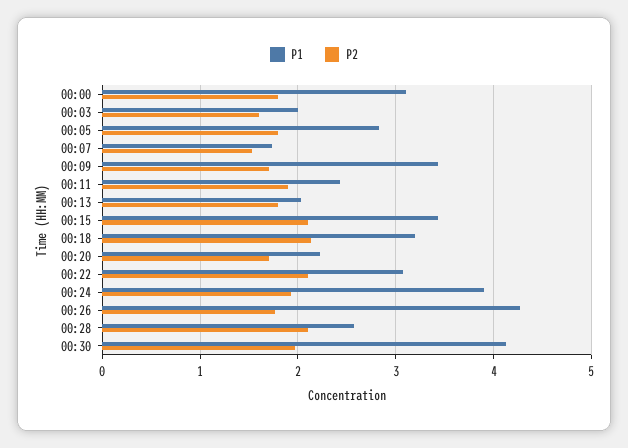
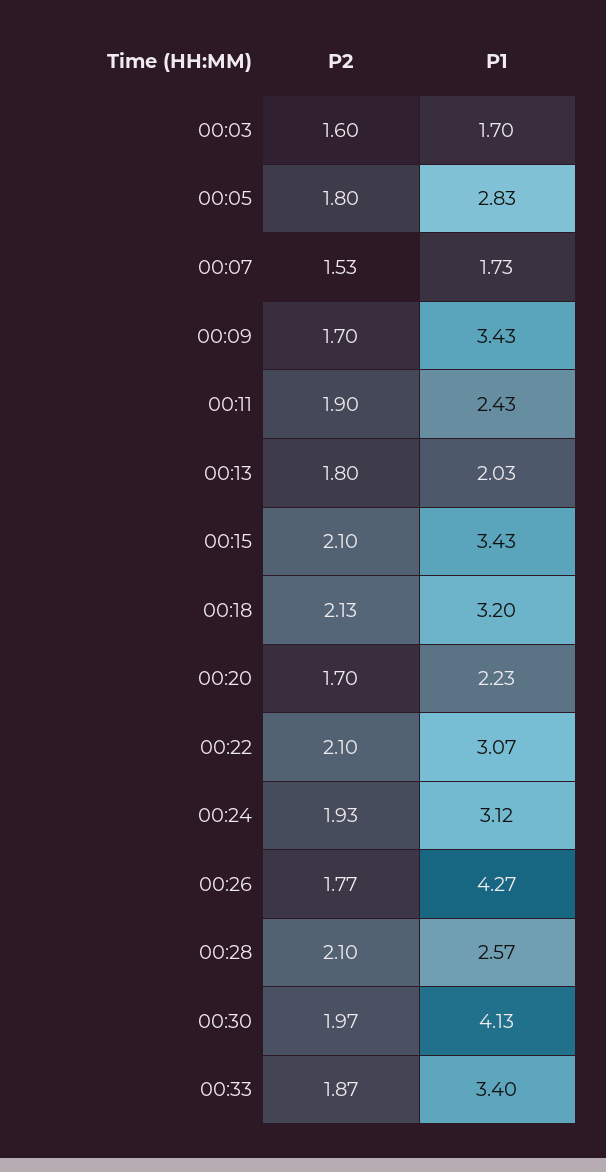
P1, 00:00: 3.1 -> none
P2, 00:00: 1.8 -> none
P1, 00:03: 2 -> 1.7
P1, 00:24: 3.9 -> 3.12
P2, 00:33: none -> 1.87
P1, 00:33: none -> 3.4

